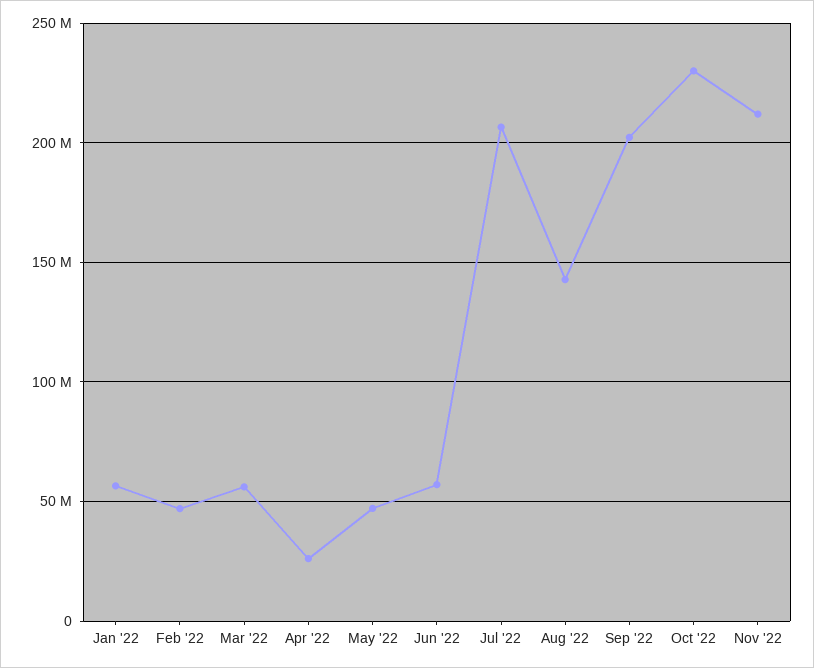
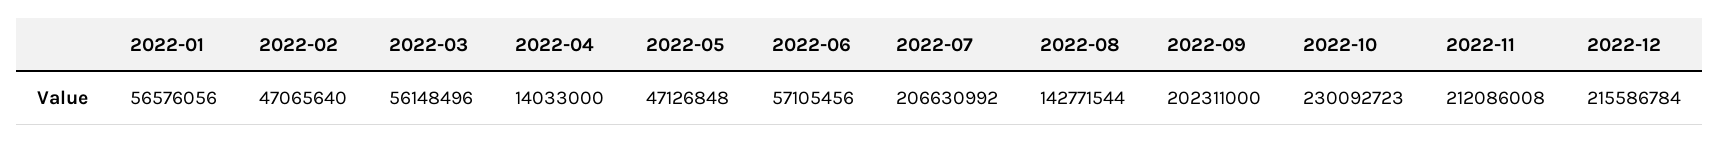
Apr '22: 25000000 -> 14033000
2022-12: none -> 215586784

